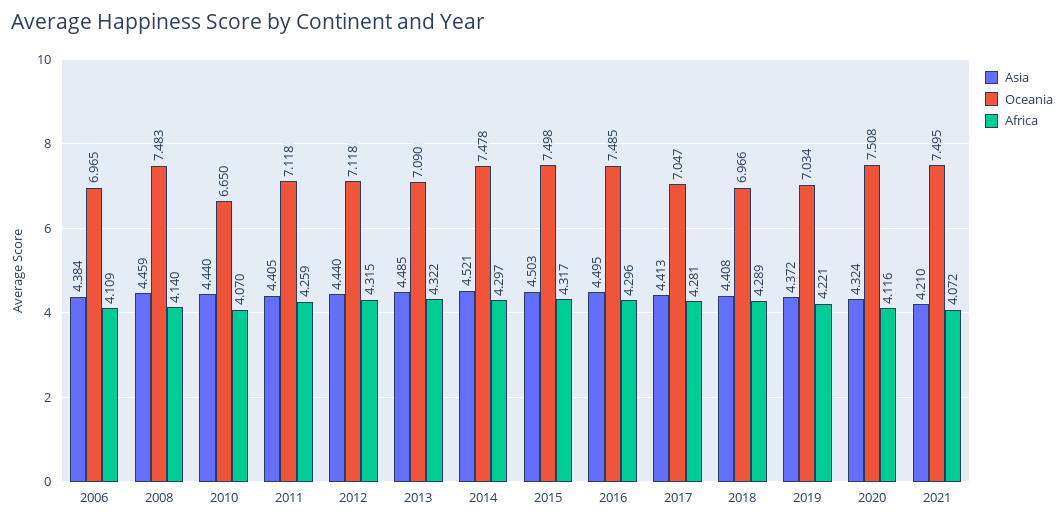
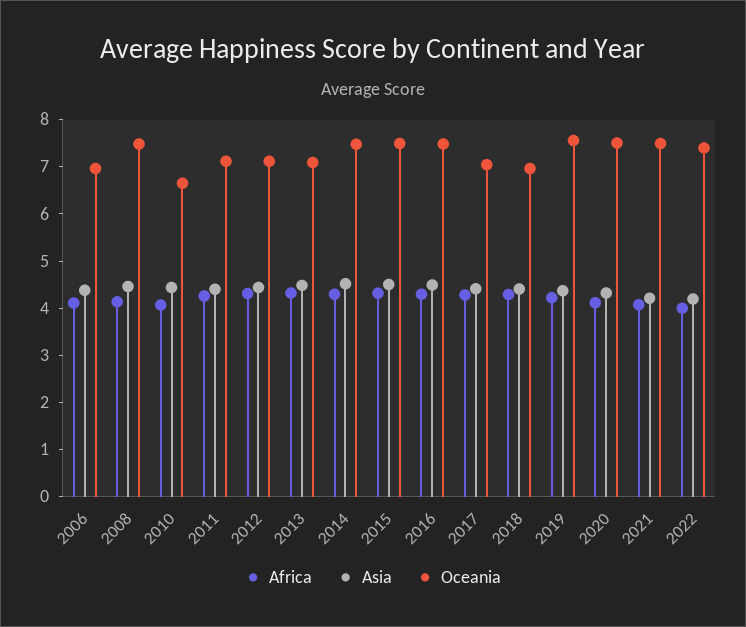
Oceania, 2019: 7.034 -> 7.6
Africa, 2022: none -> 4
Asia, 2022: none -> 4.2
Oceania, 2022: none -> 7.4

